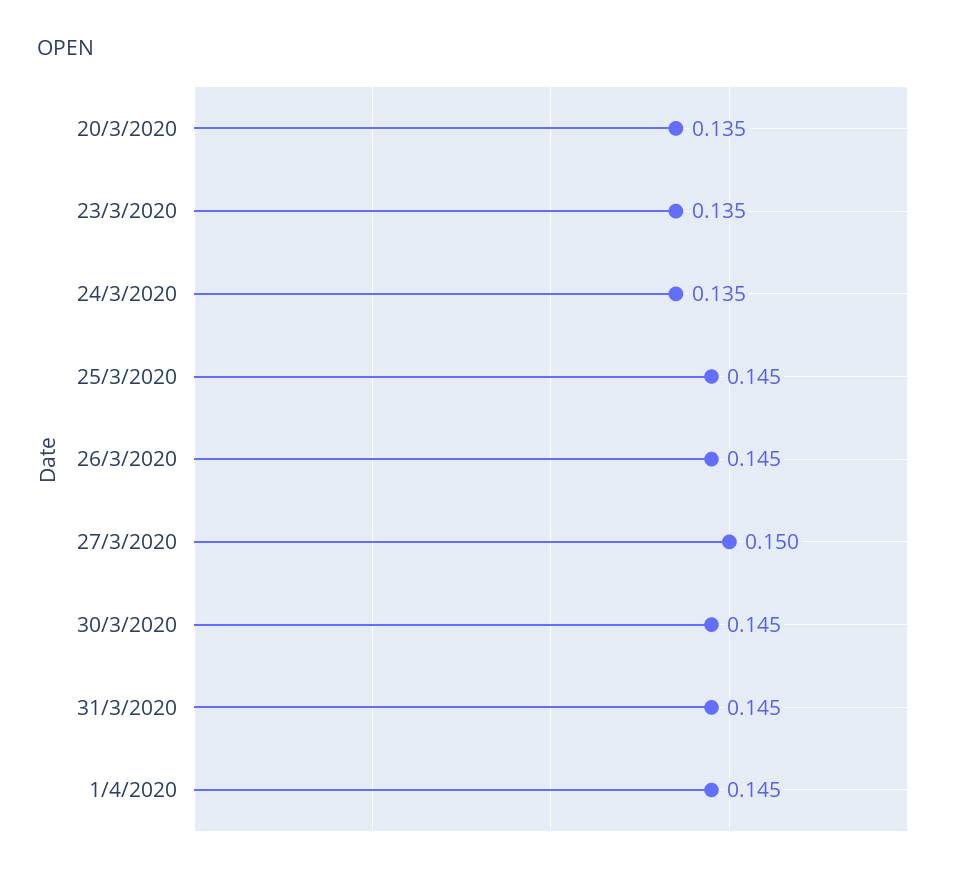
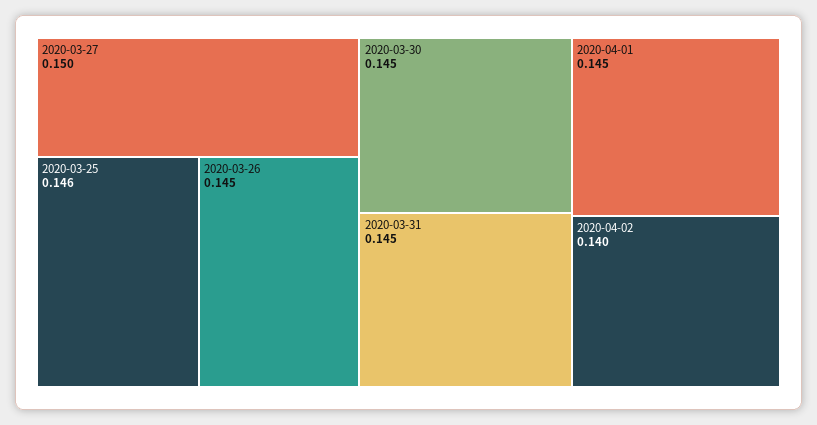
20/3/2020: 0.135 -> none
23/3/2020: 0.135 -> none
24/3/2020: 0.135 -> none
25/3/2020: 0.145 -> 0.146
2020-04-02: none -> 0.14

